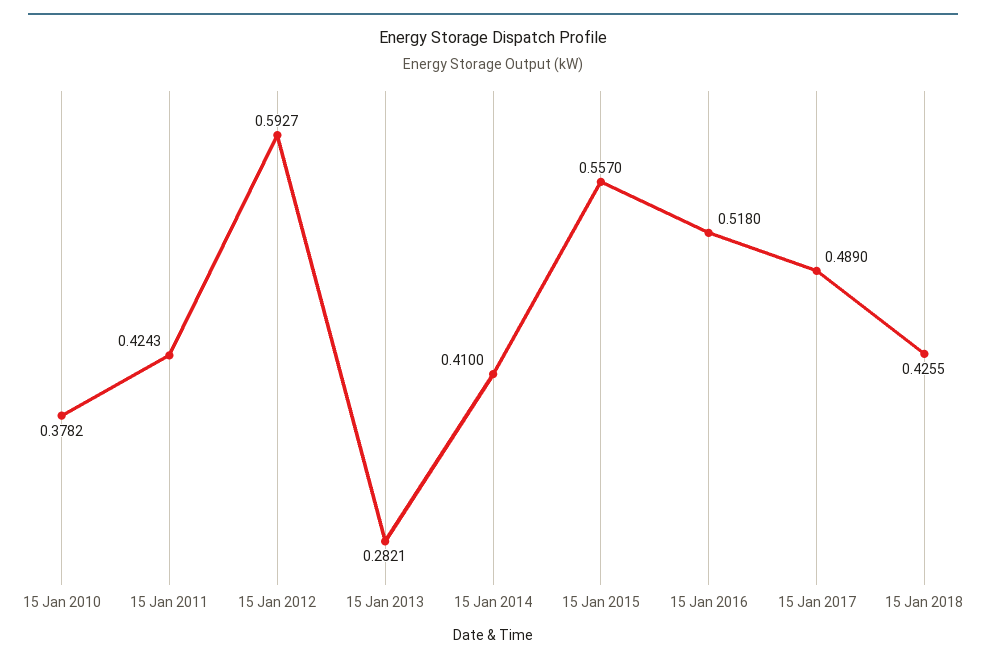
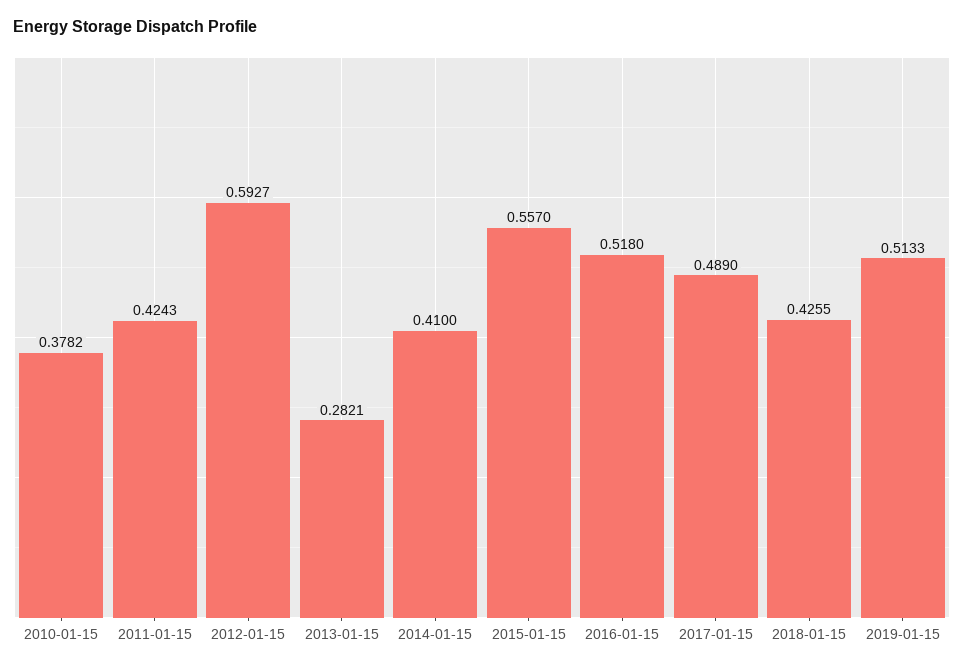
2019-01-15: none -> 0.5133

